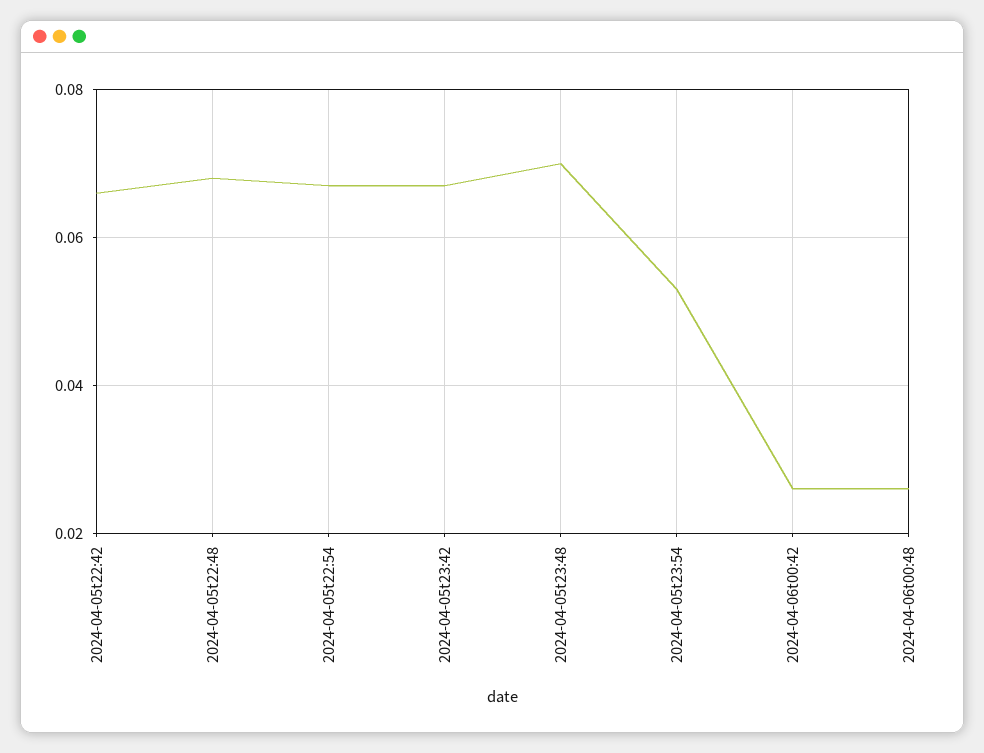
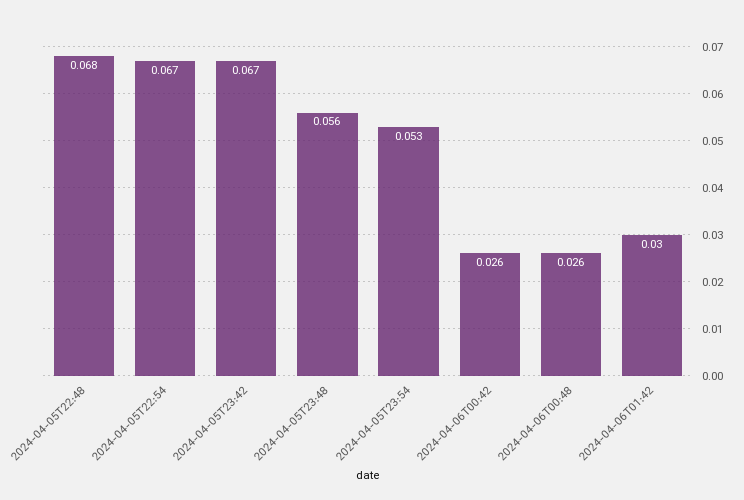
2024-04-05t22:42: 0.065 -> none
2024-04-05t23:48: 0.07 -> 0.056
2024-04-06T01:42: none -> 0.03

